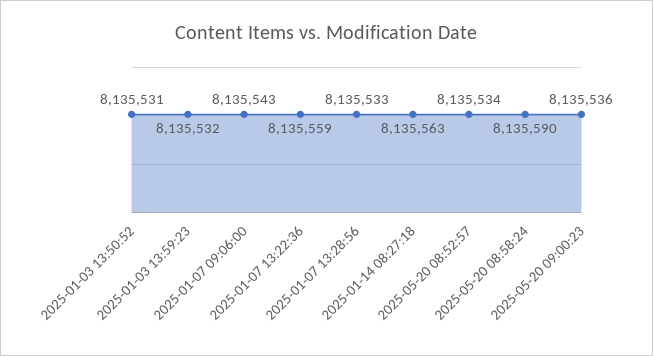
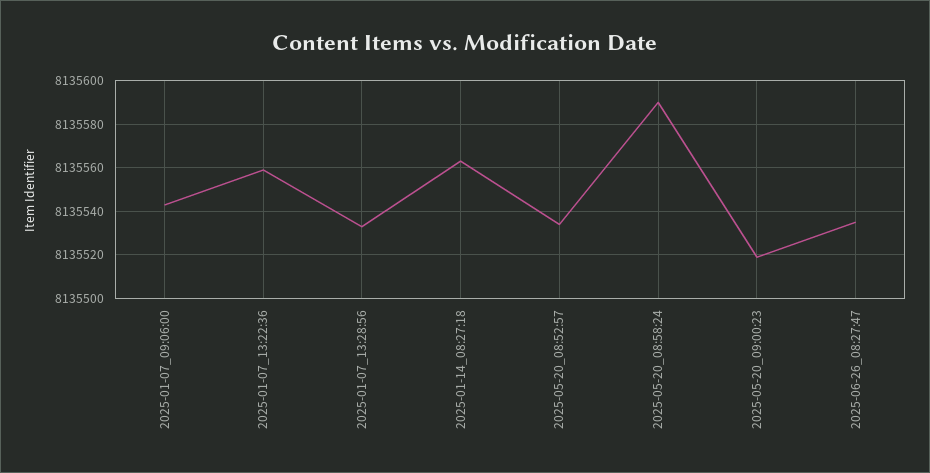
2025-01-03 13:50:52: 8135531 -> none
2025-01-03 13:59:23: 8135532 -> none
2025-05-20 09:00:23: 8135536 -> 8135520
2025-06-26_08:27:47: none -> 8135535

